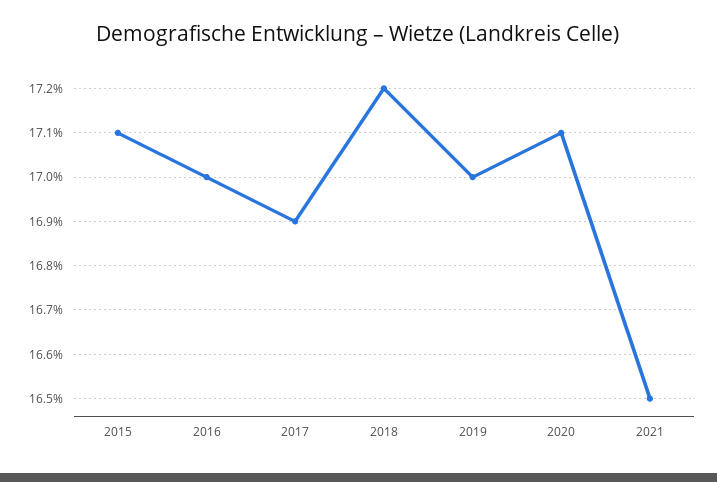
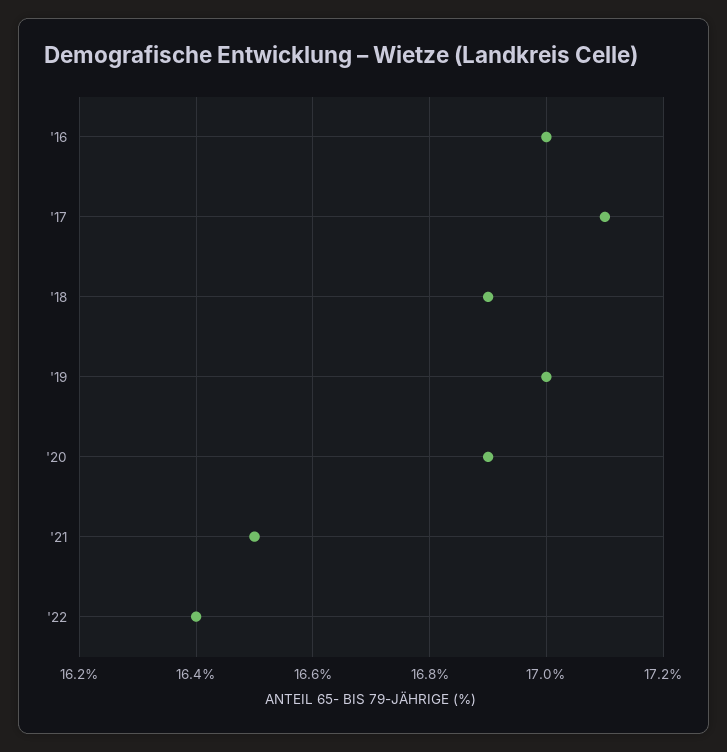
2015: 17.1 -> none
2017: 16.9 -> 17.1
2018: 17.2 -> 16.9
2020: 17.1 -> 16.9
'22: none -> 16.4

